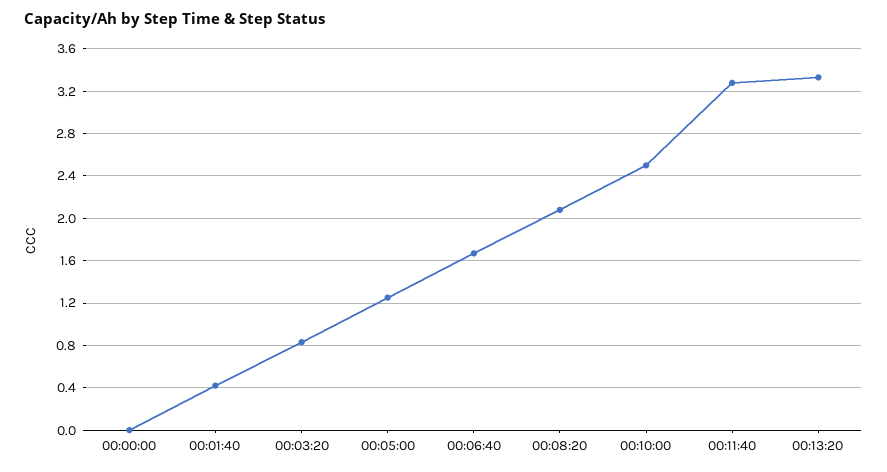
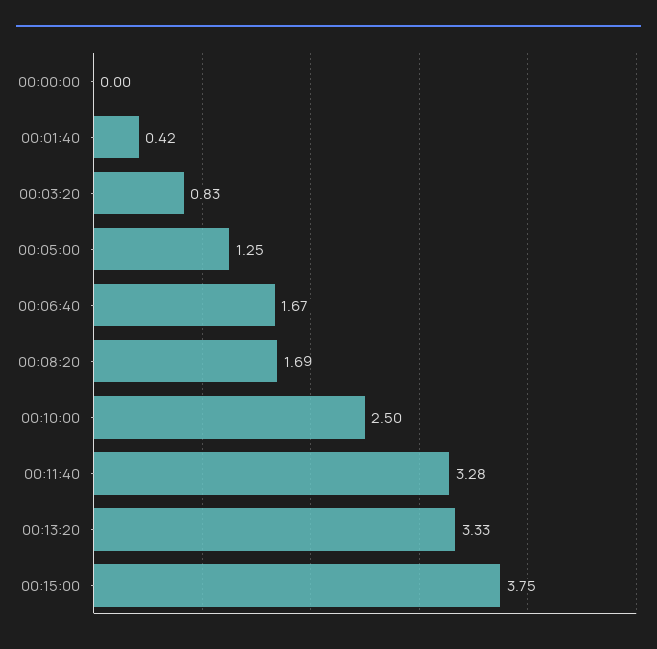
00:08:20: 2.1 -> 1.69
00:15:00: none -> 3.75

